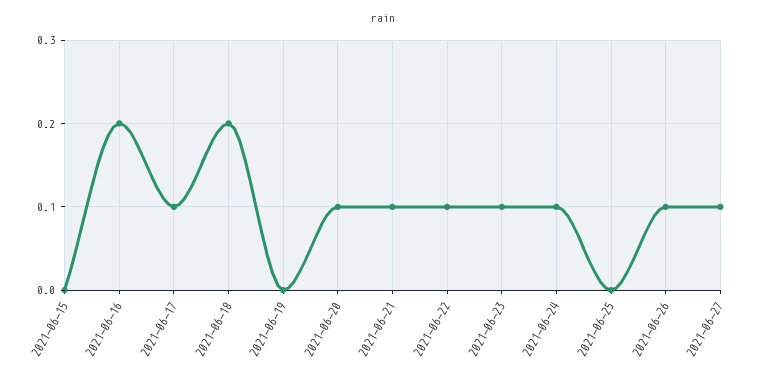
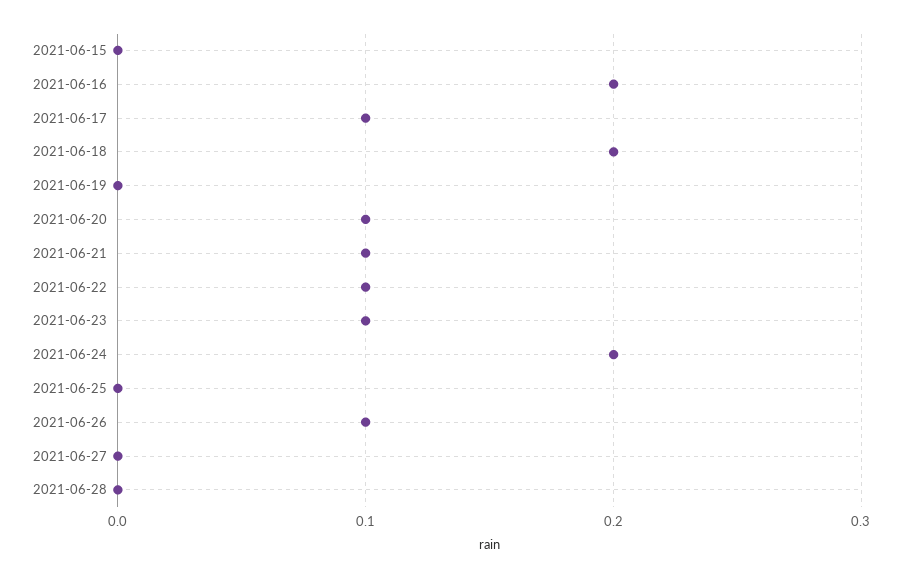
2021-06-24: 0.1 -> 0.2
2021-06-27: 0.1 -> 0
2021-06-28: none -> 0

